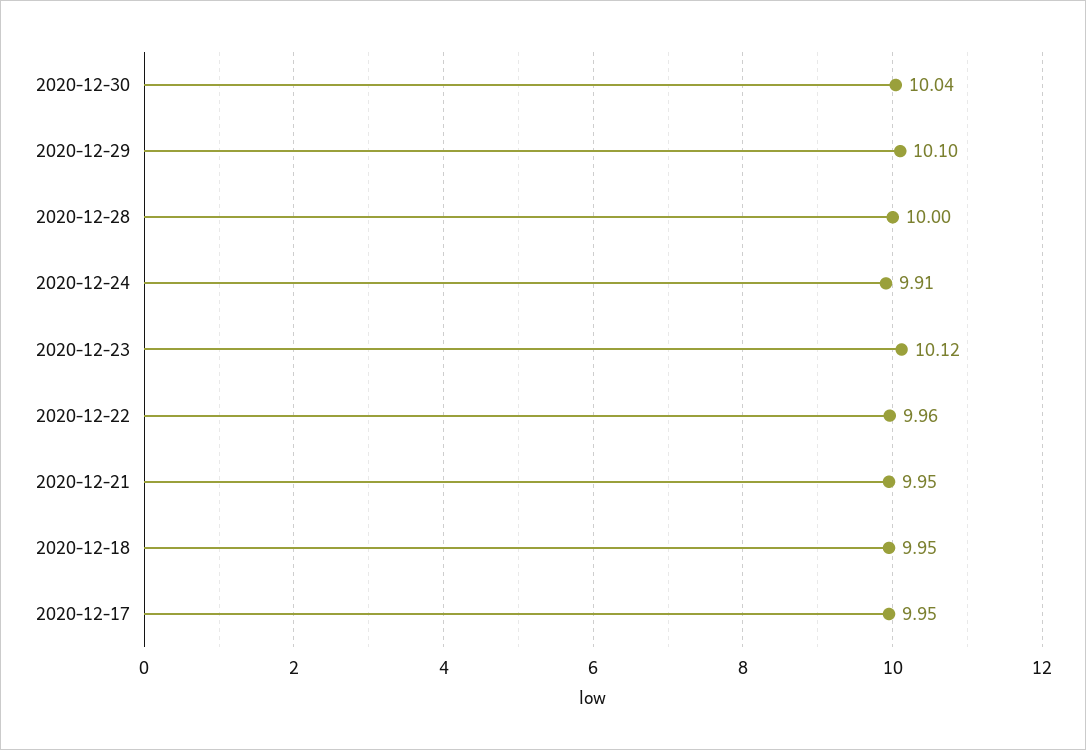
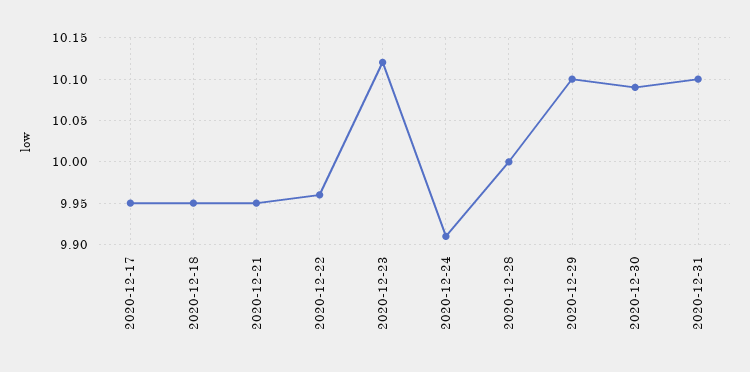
2020-12-30: 10.04 -> 10.09
2020-12-31: none -> 10.1

